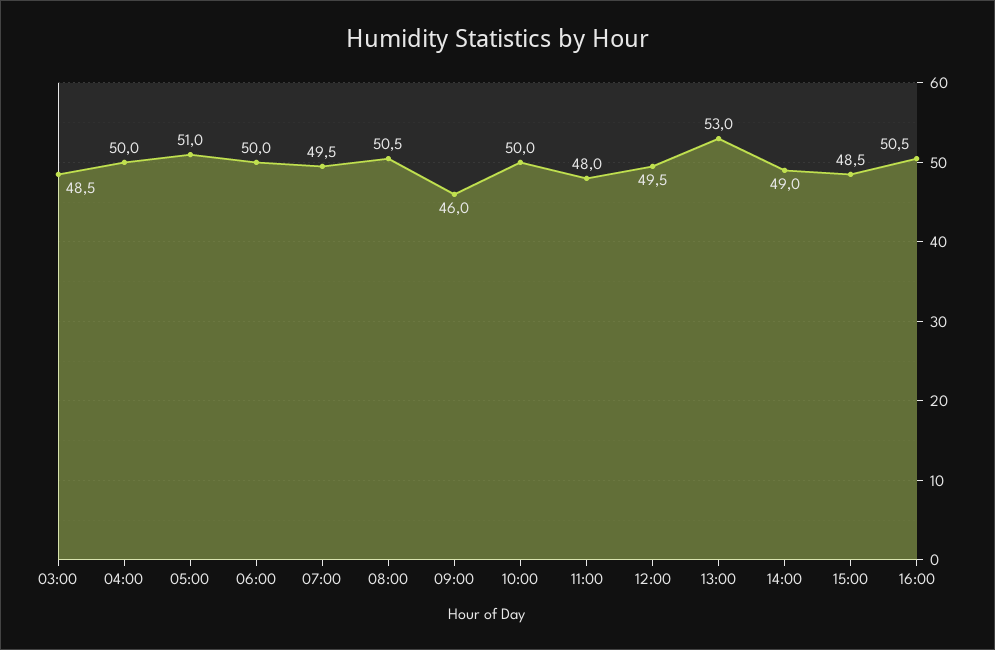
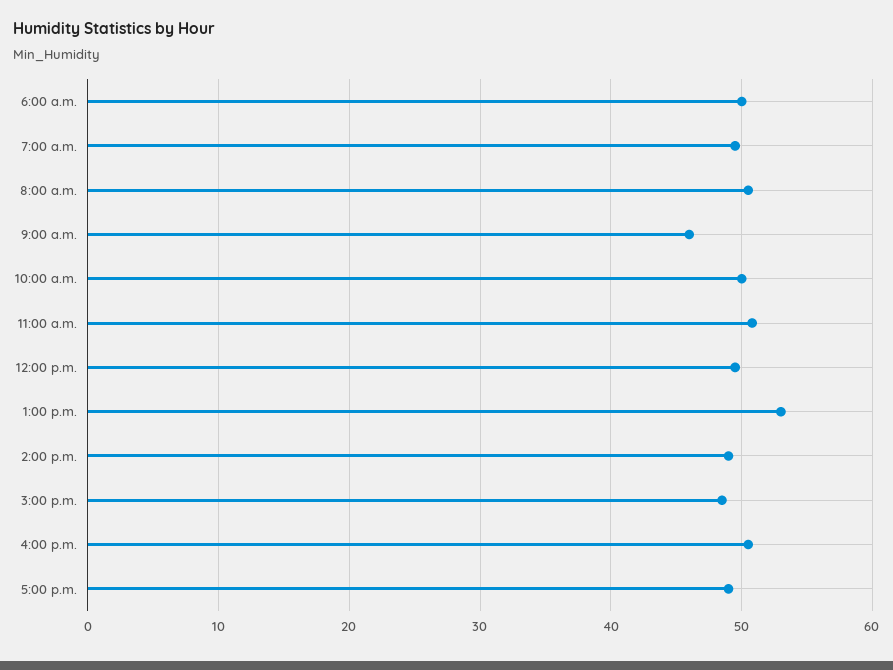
03:00: 48.5 -> none
04:00: 50 -> none
05:00: 51 -> none
11:00: 48 -> 51
5:00 p.m.: none -> 49

